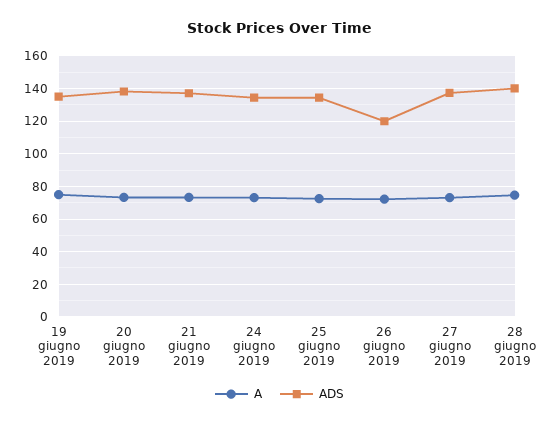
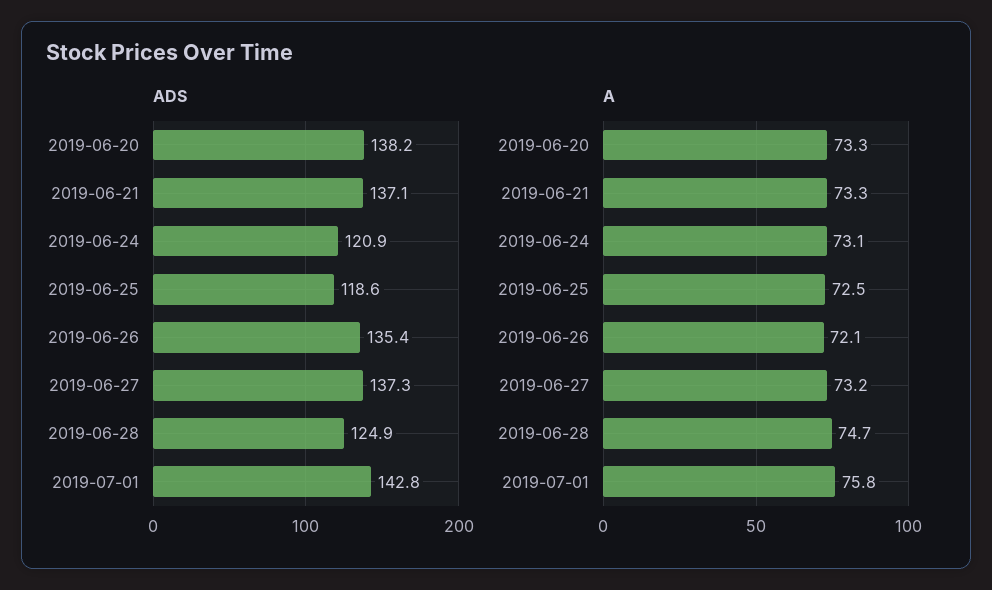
A, 19 giugno 2019: 75 -> none
ADS, 19 giugno 2019: 135 -> none
ADS, 24 giugno 2019: 135 -> 120.9
ADS, 25 giugno 2019: 135 -> 118.6
ADS, 26 giugno 2019: 120 -> 135.4
ADS, 28 giugno 2019: 140 -> 124.9
ADS, 2019-07-01: none -> 142.8
A, 2019-07-01: none -> 75.8

